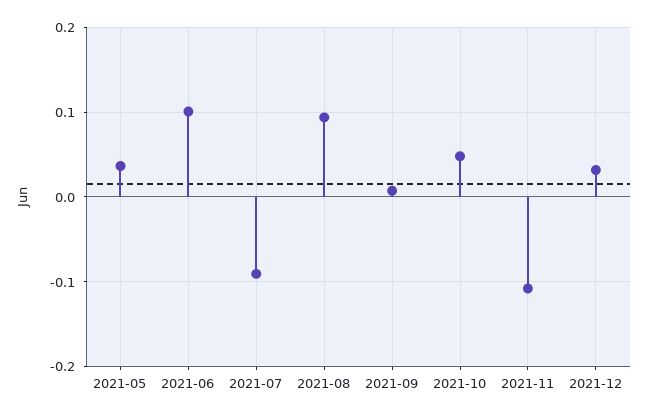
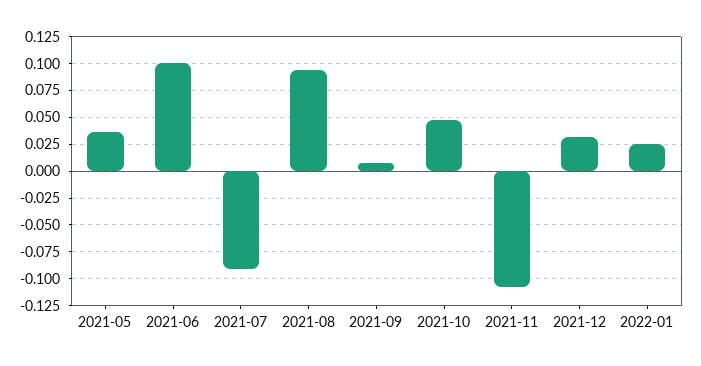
2022-01: none -> 0.025

